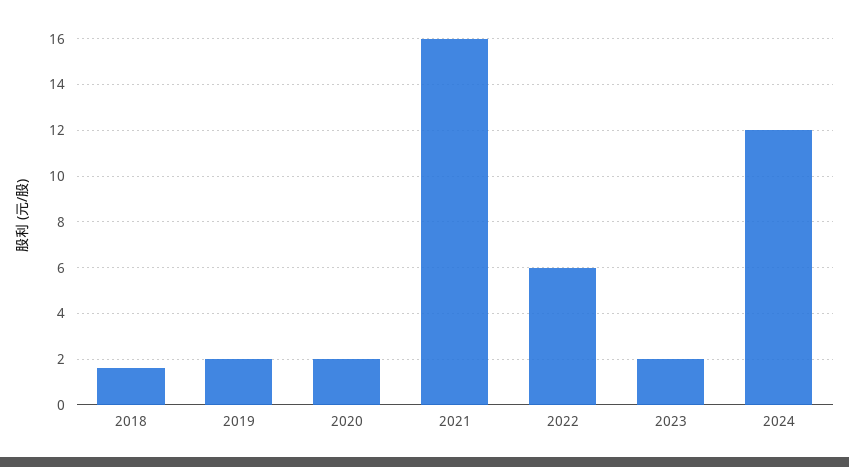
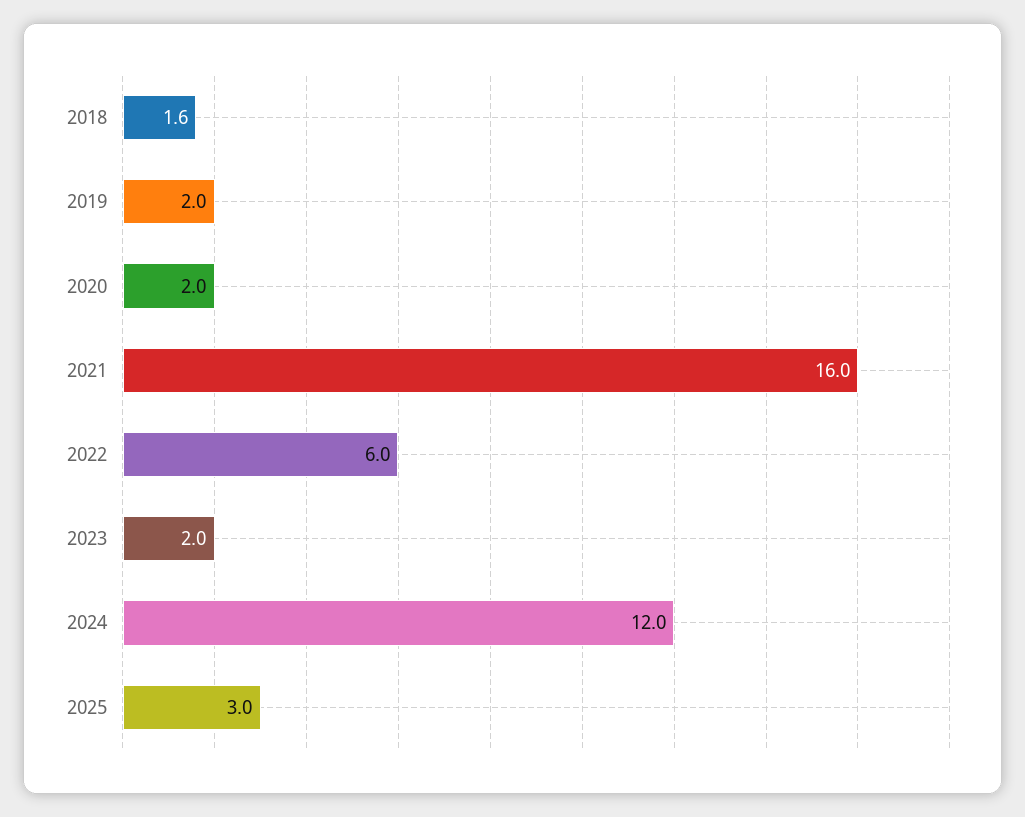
2025: none -> 3

